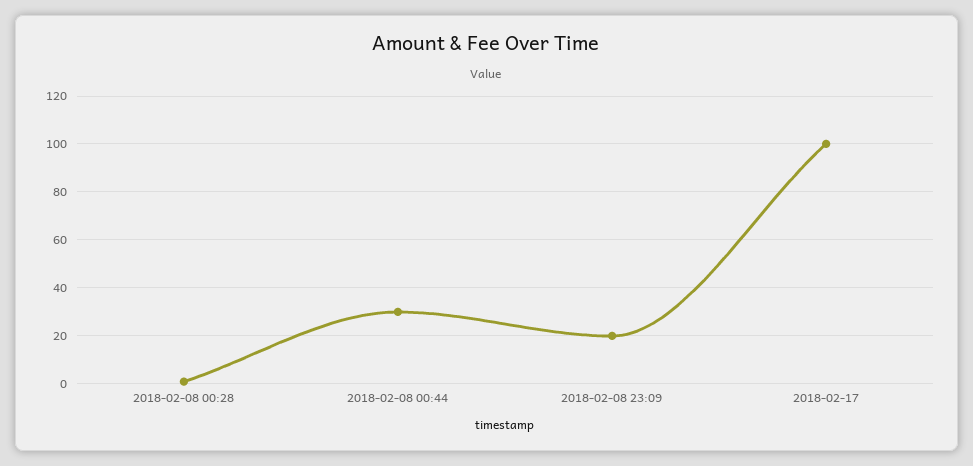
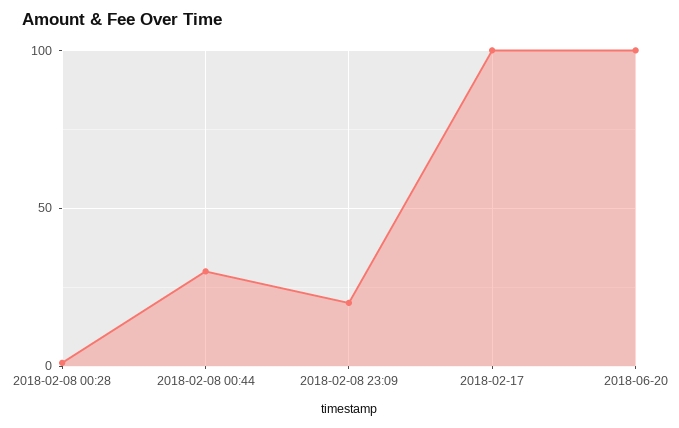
2018-06-20: none -> 100

